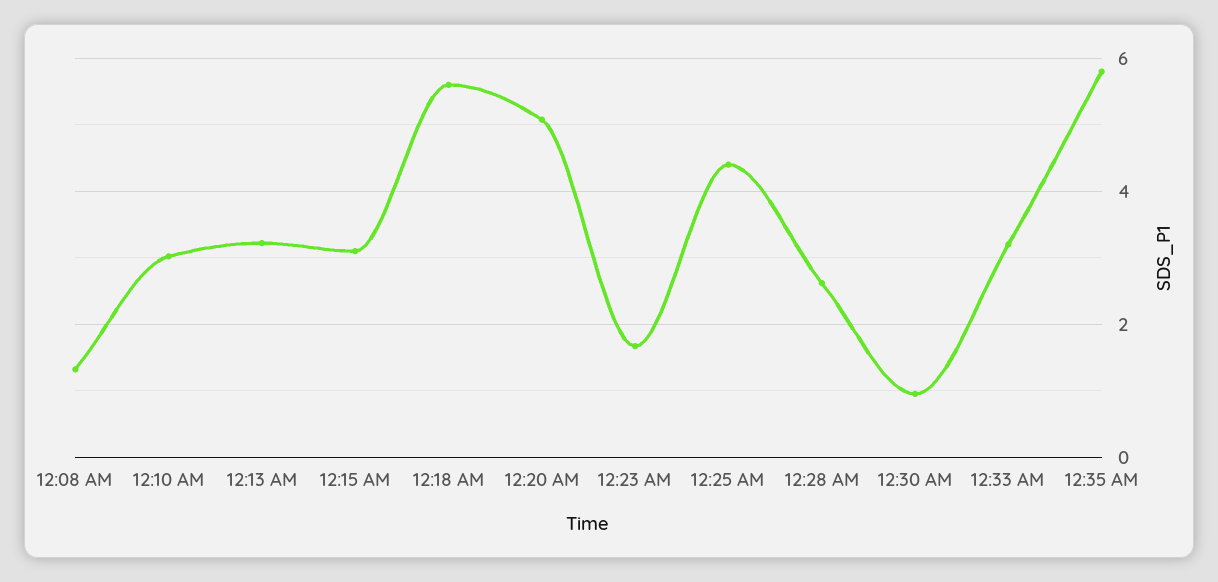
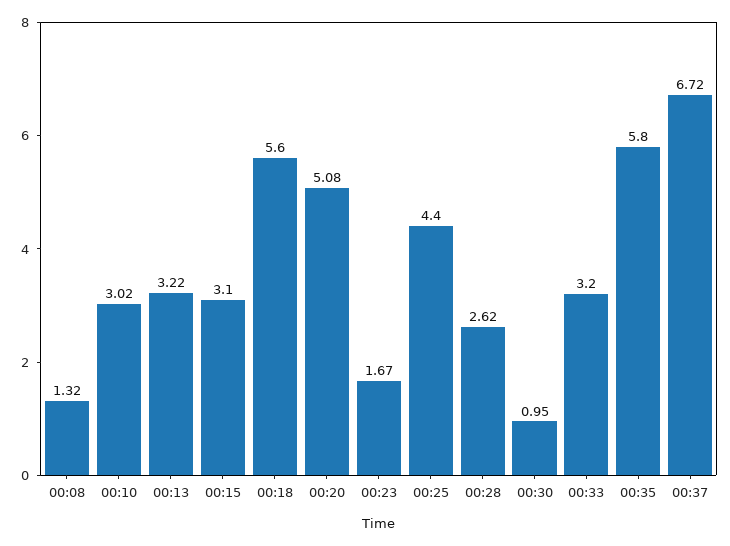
00:37: none -> 6.72

